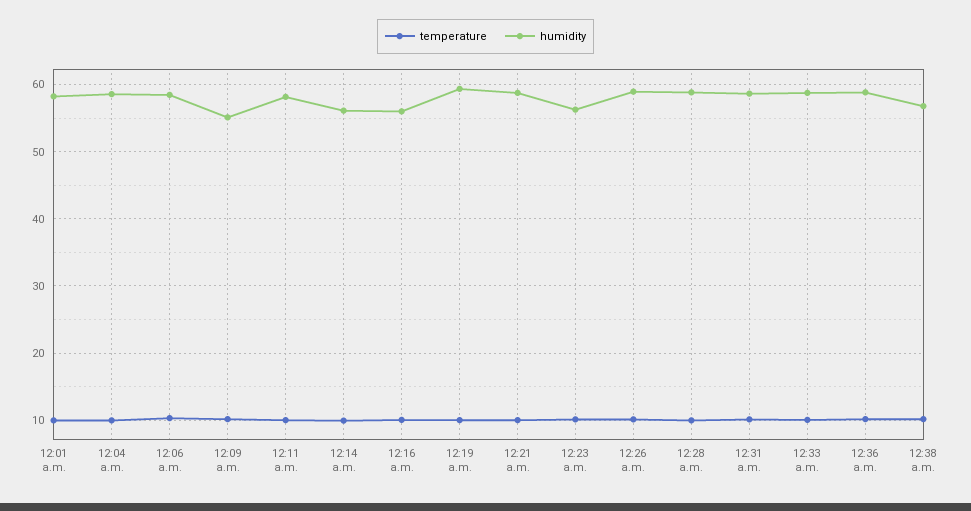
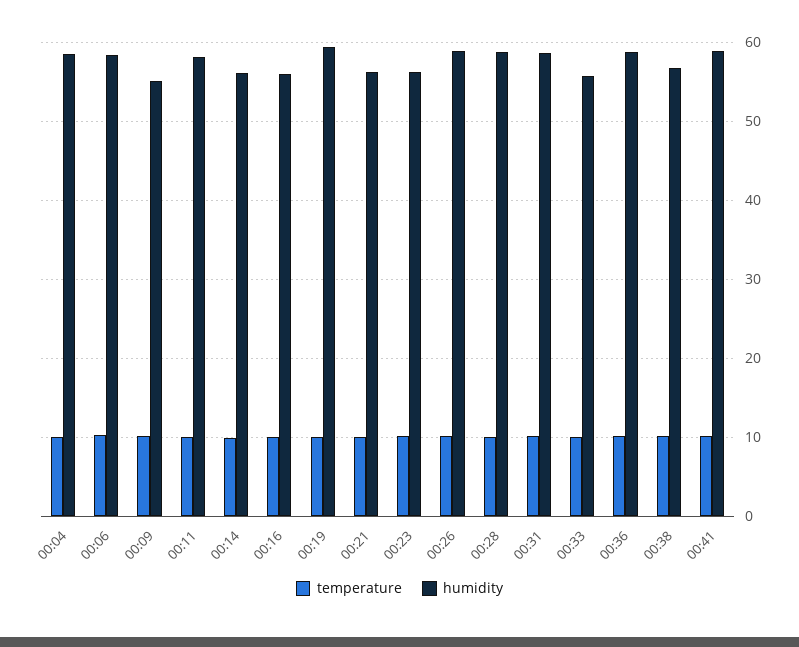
temperature, 12:01 a.m.: 10 -> none
humidity, 12:01 a.m.: 58 -> none
humidity, 12:21 a.m.: 59 -> 56
humidity, 12:33 a.m.: 59 -> 56
temperature, 00:41: none -> 10
humidity, 00:41: none -> 59

